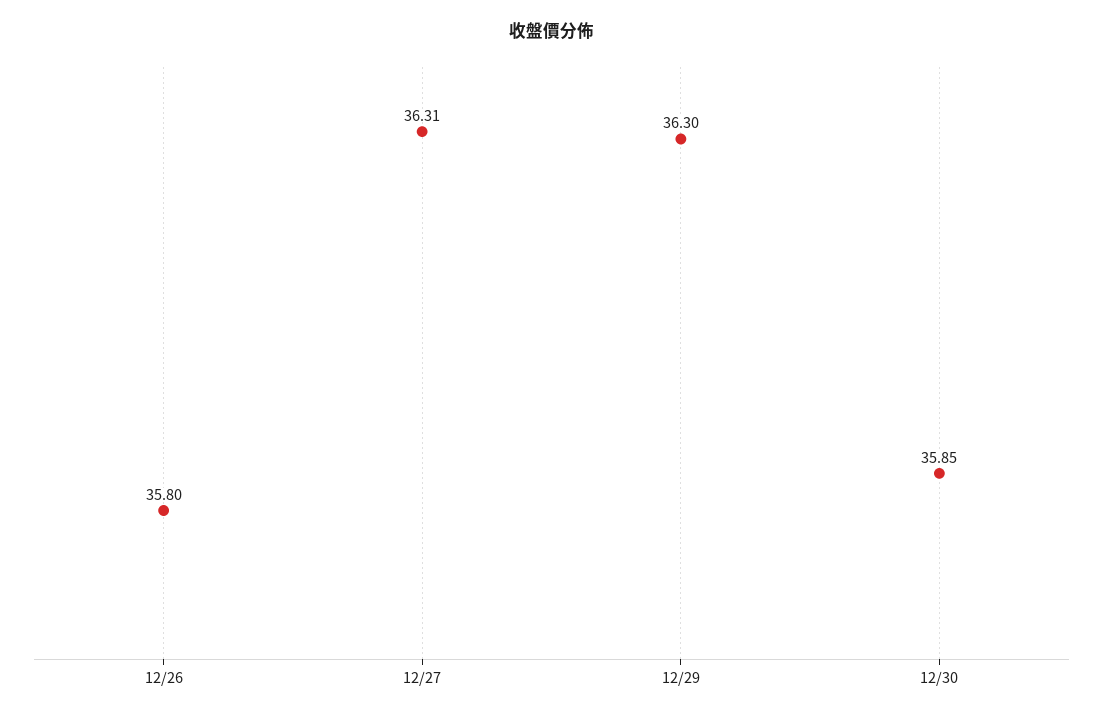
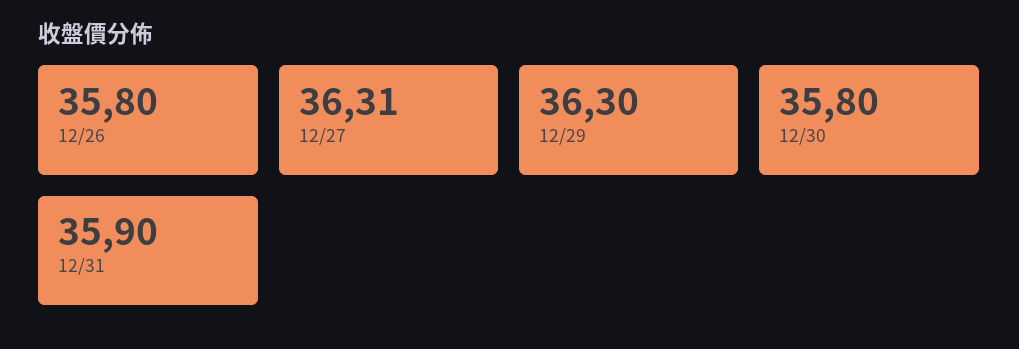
12/30: 35.85 -> 35.8
12/31: none -> 35.9

